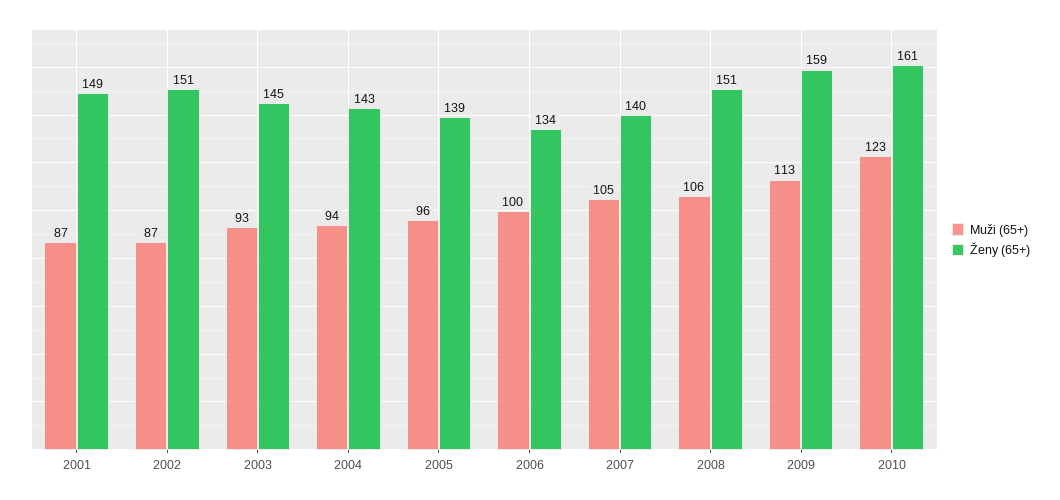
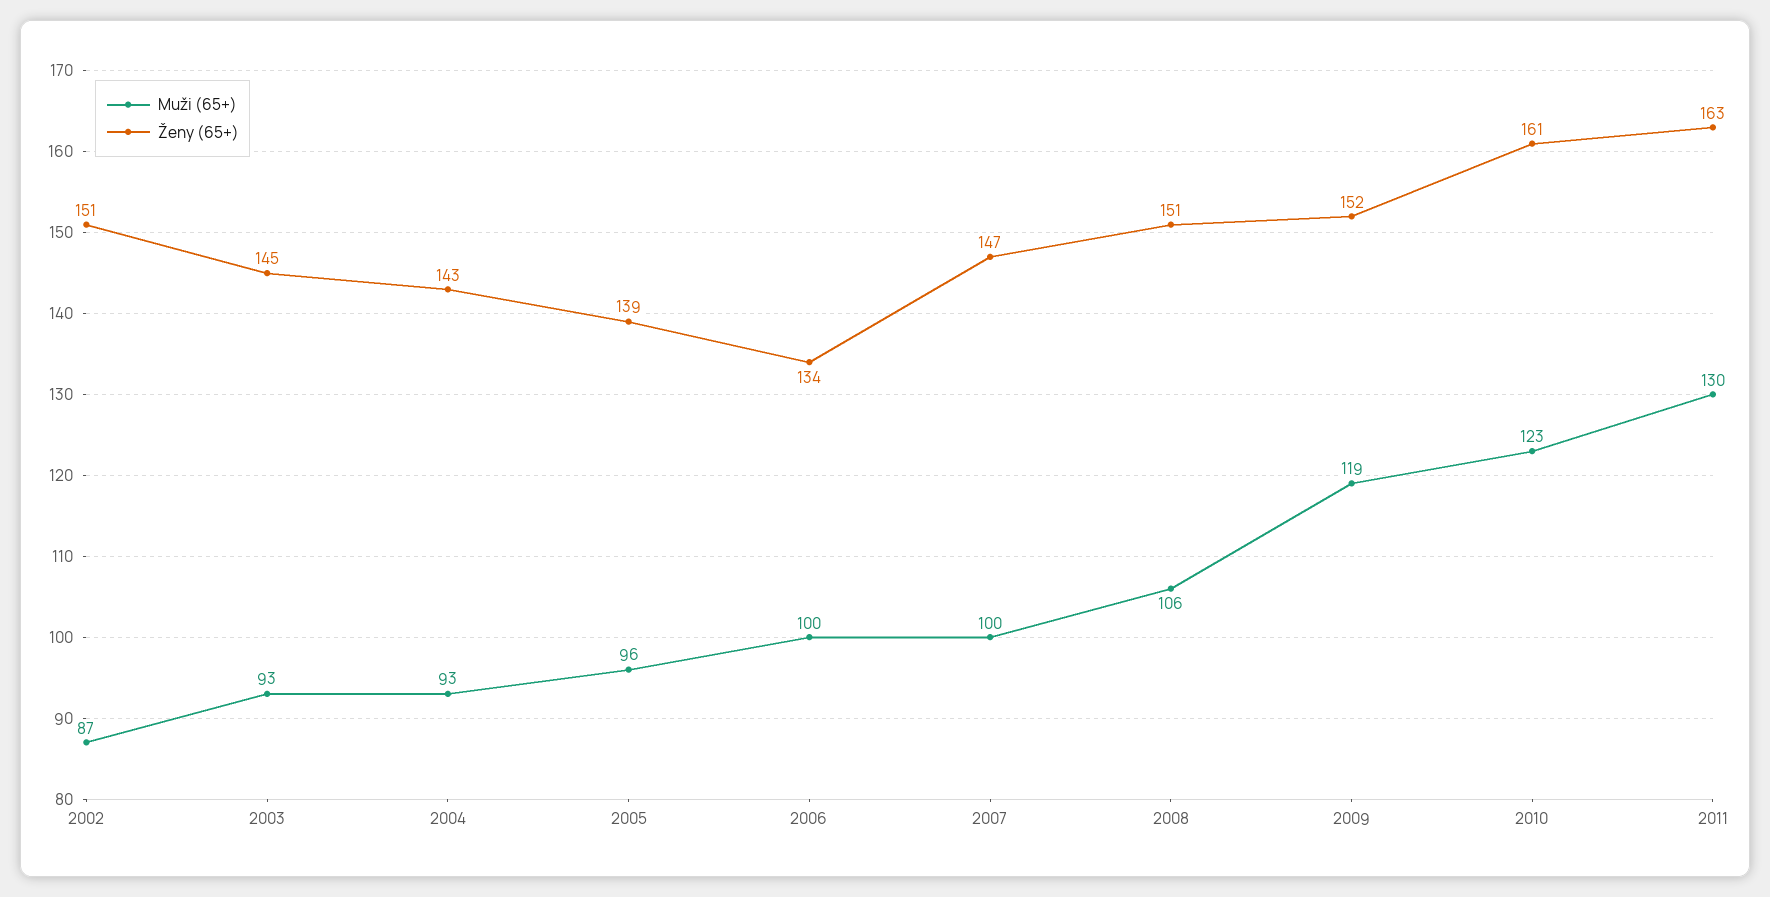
Muži (65+), 2001: 87 -> none
Ženy (65+), 2001: 149 -> none
Muži (65+), 2004: 94 -> 93
Muži (65+), 2007: 105 -> 100
Ženy (65+), 2007: 140 -> 147
Muži (65+), 2009: 113 -> 119
Ženy (65+), 2009: 159 -> 152
Muži (65+), 2011: none -> 130
Ženy (65+), 2011: none -> 163

